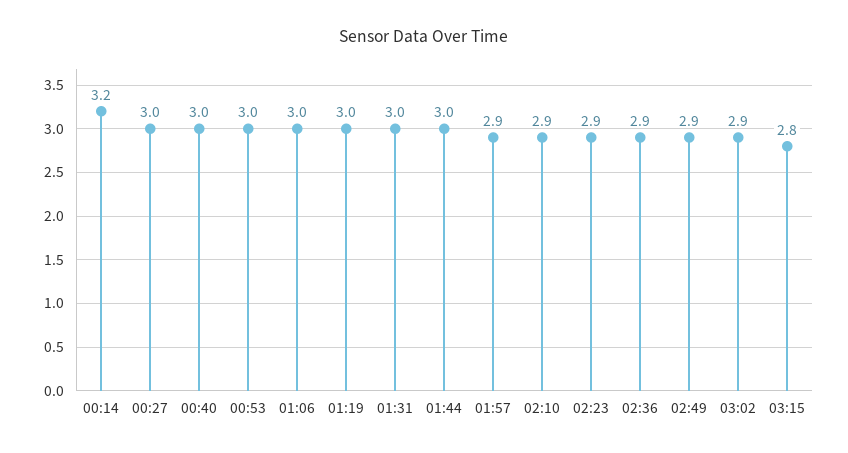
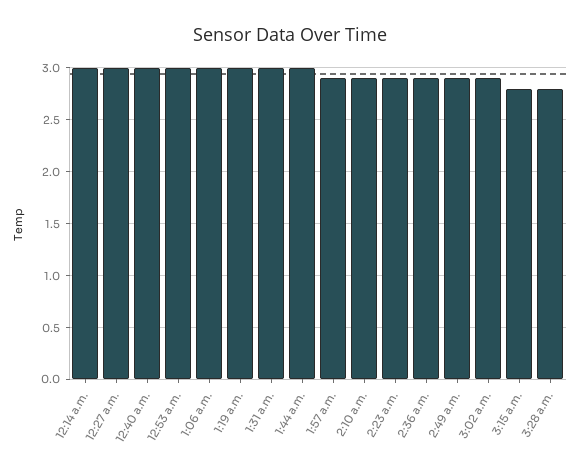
00:14: 3.2 -> 3
3:28 a.m.: none -> 2.8

